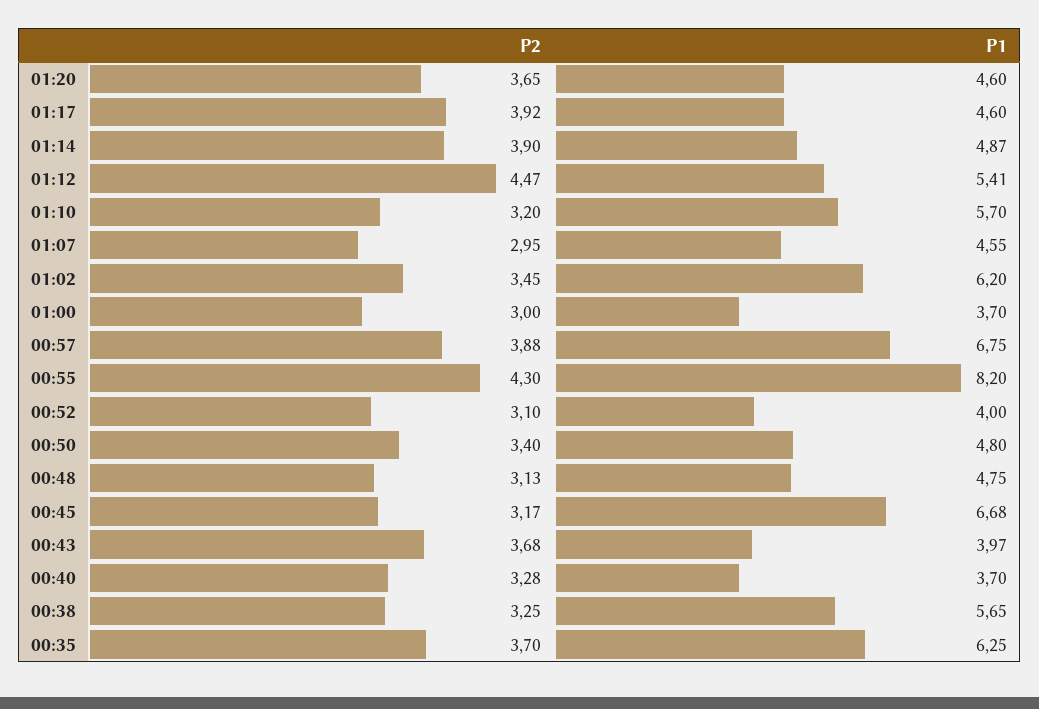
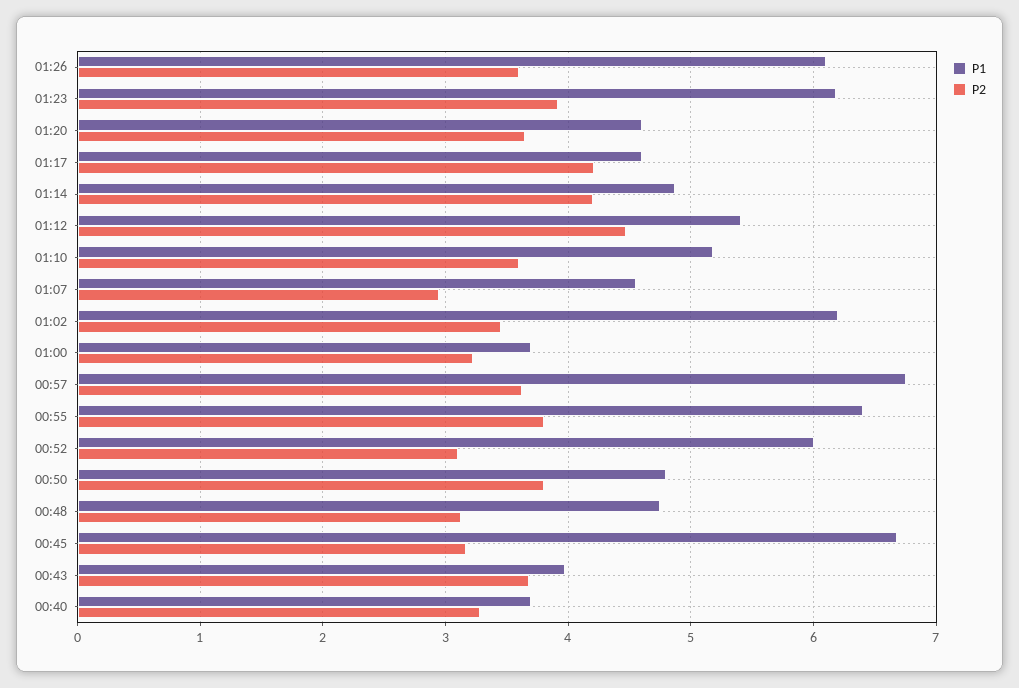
P2, 01:17: 3.92 -> 4.2
P2, 01:14: 3.9 -> 4.2
P2, 01:10: 3.2 -> 3.6
P1, 01:10: 5.7 -> 5.2
P2, 01:00: 3 -> 3.2
P2, 00:57: 3.88 -> 3.6
P2, 00:55: 4.3 -> 3.8
P1, 00:55: 8.2 -> 6.4
P1, 00:52: 4 -> 6
P2, 00:50: 3.4 -> 3.8
P2, 00:38: 3.25 -> none
P1, 00:38: 5.65 -> none
P2, 00:35: 3.7 -> none
P1, 00:35: 6.25 -> none
P1, 01:26: none -> 6.1
P2, 01:26: none -> 3.6
P1, 01:23: none -> 6.2
P2, 01:23: none -> 3.9

